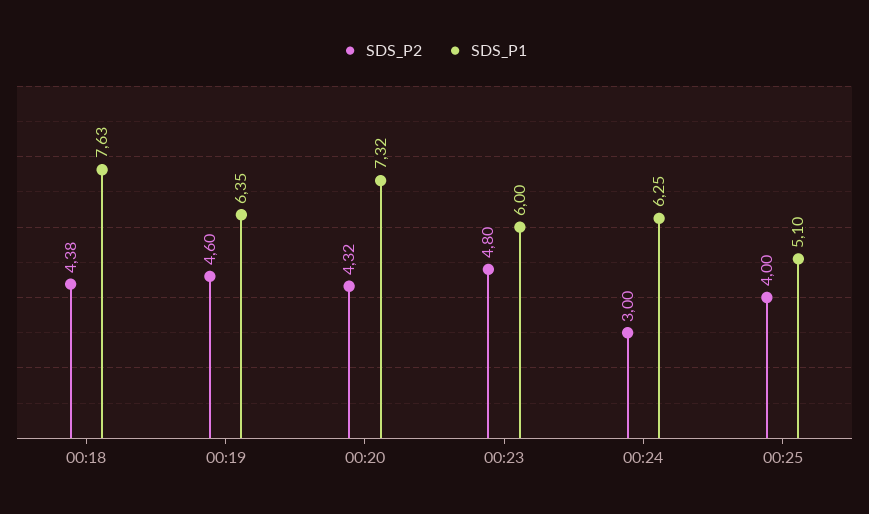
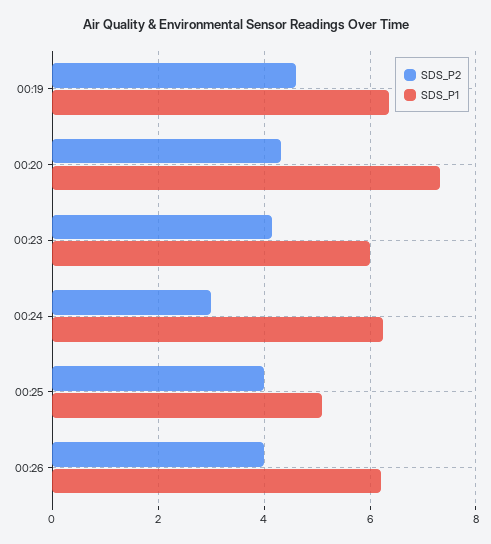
SDS_P2, 00:18: 4.38 -> none
SDS_P1, 00:18: 7.63 -> none
SDS_P2, 00:23: 4.8 -> 4.2
SDS_P2, 00:26: none -> 4
SDS_P1, 00:26: none -> 6.2

